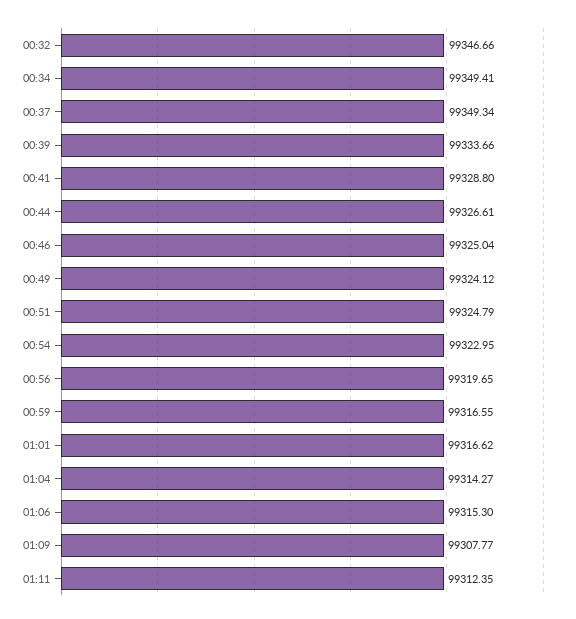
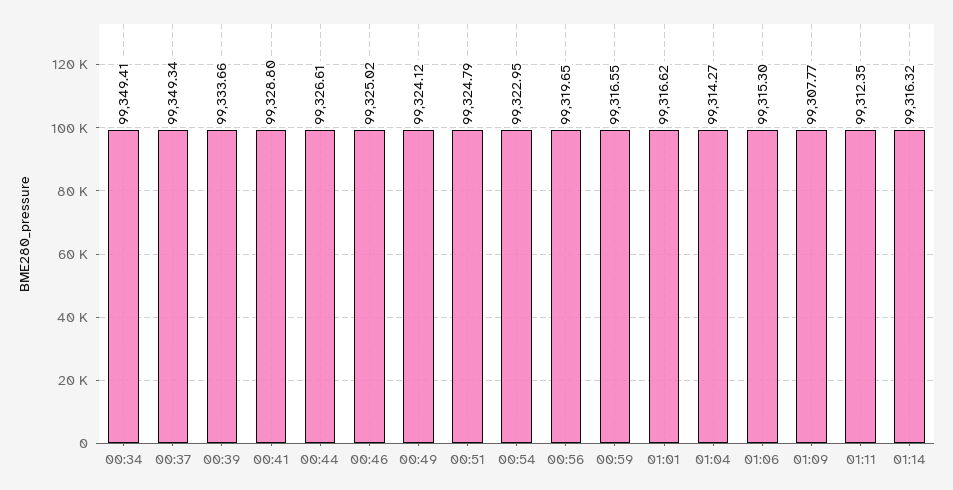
00:32: 99346.66 -> none
00:46: 99325.04 -> 99325.02
01:14: none -> 99316.32

